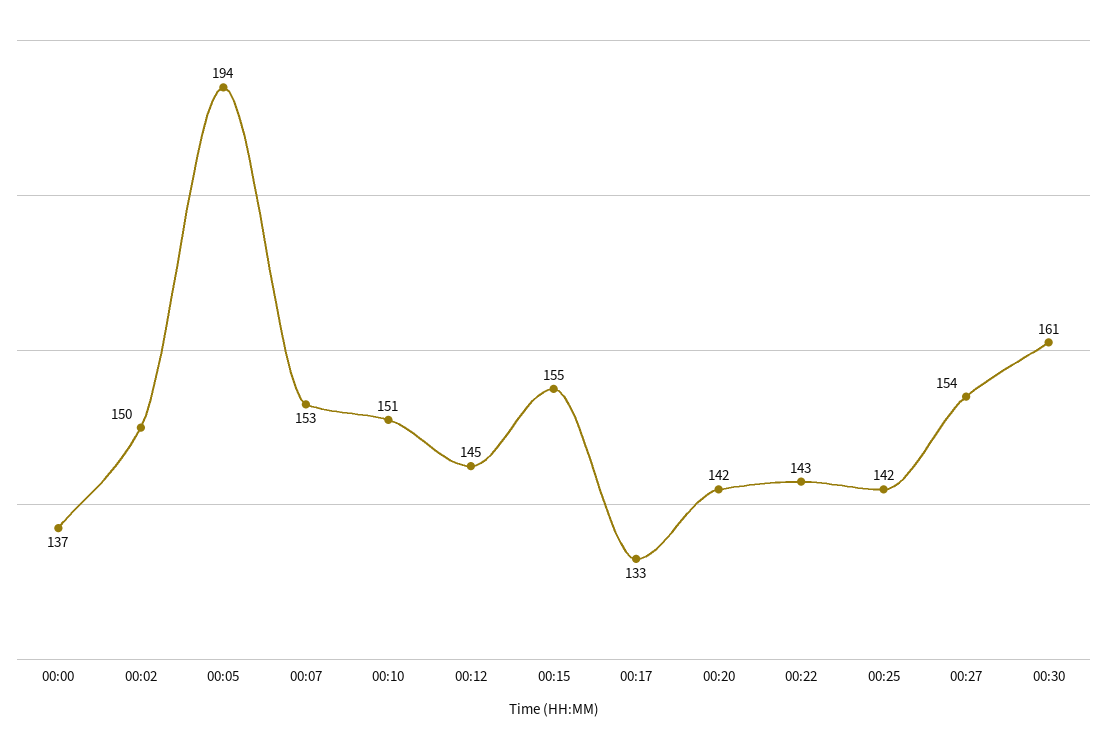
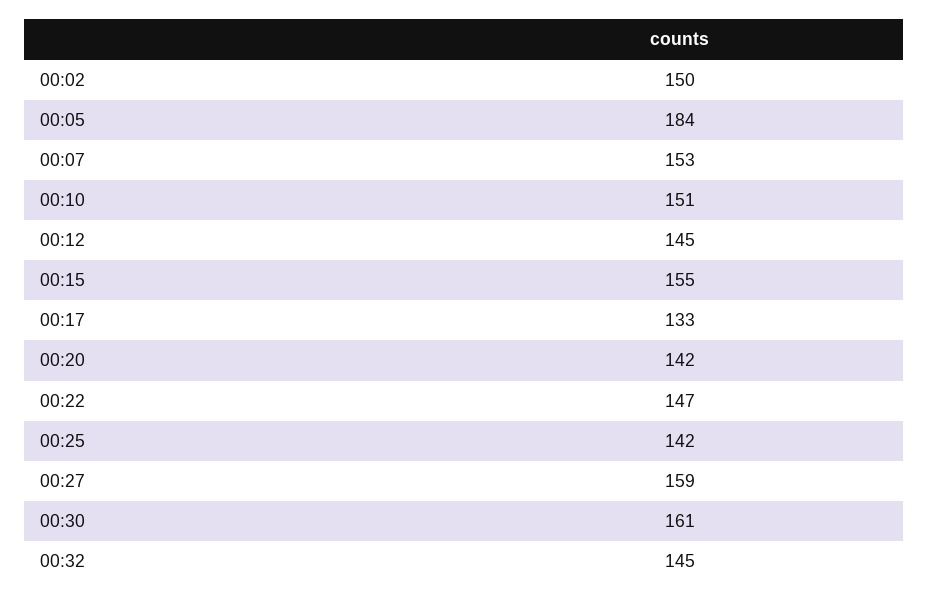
00:00: 137 -> none
00:05: 194 -> 184
00:22: 143 -> 147
00:27: 154 -> 159
00:32: none -> 145

